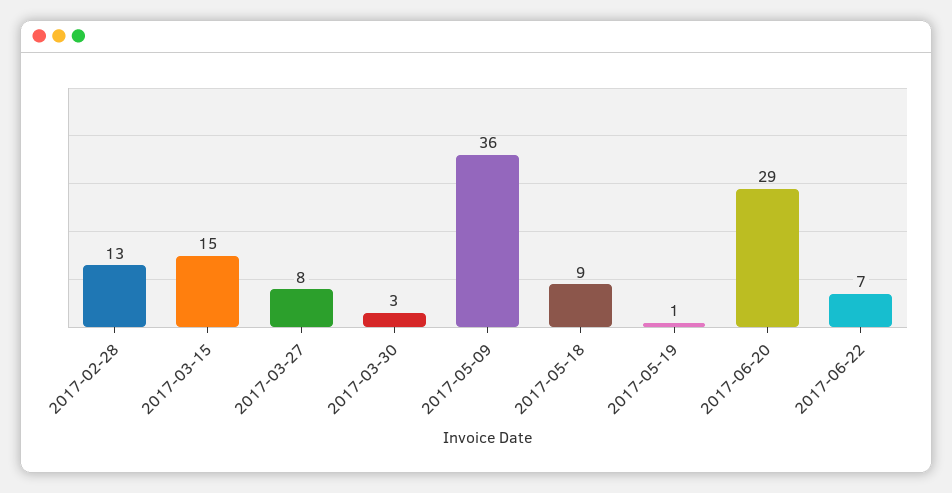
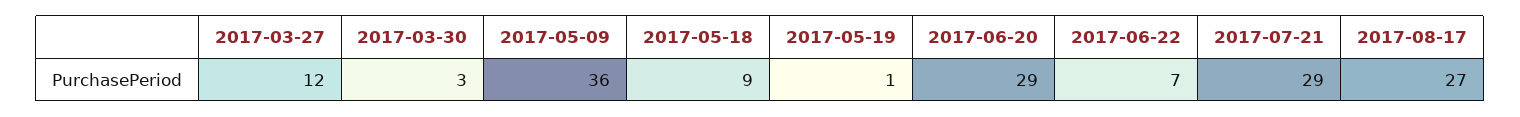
2017-02-28: 13 -> none
2017-03-15: 15 -> none
2017-03-27: 8 -> 12
2017-07-21: none -> 29
2017-08-17: none -> 27

